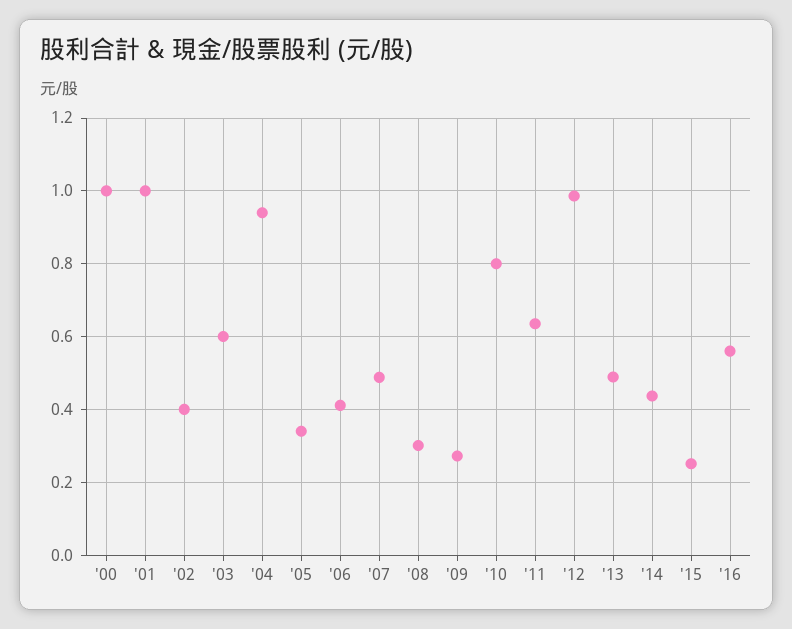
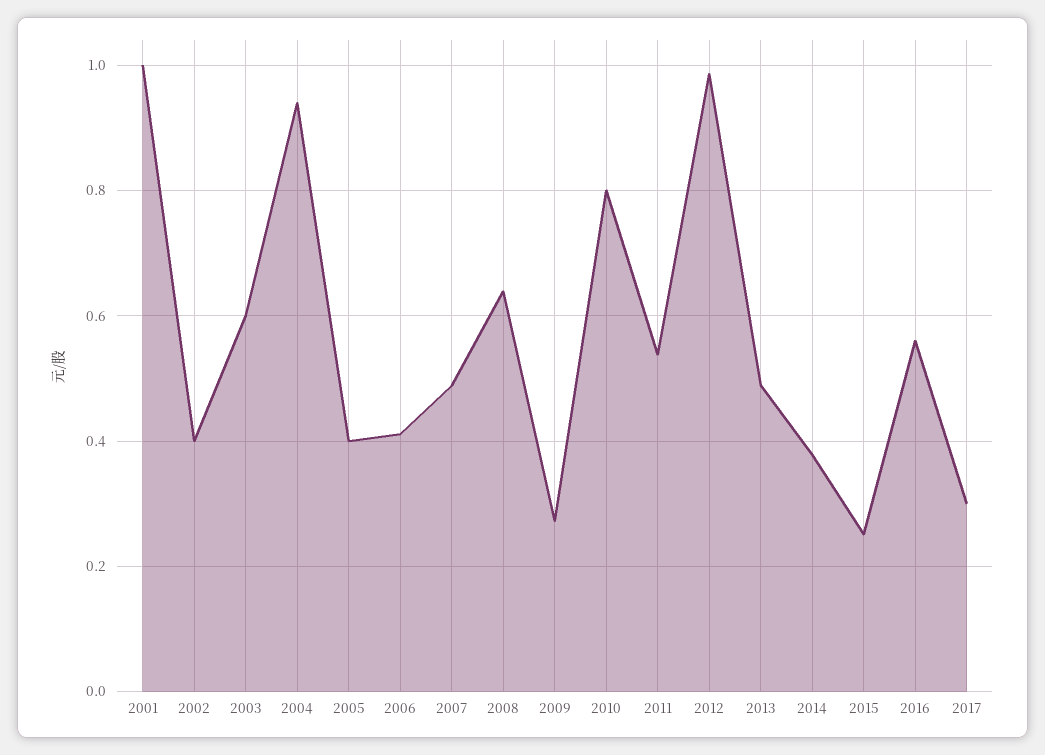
'00: 1 -> none
'05: 0.34 -> 0.4
'08: 0.3 -> 0.64
'11: 0.64 -> 0.54
'14: 0.44 -> 0.38
2017: none -> 0.3

